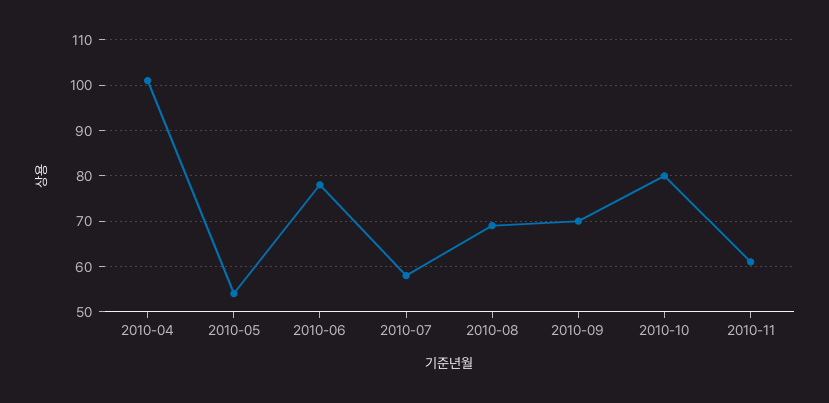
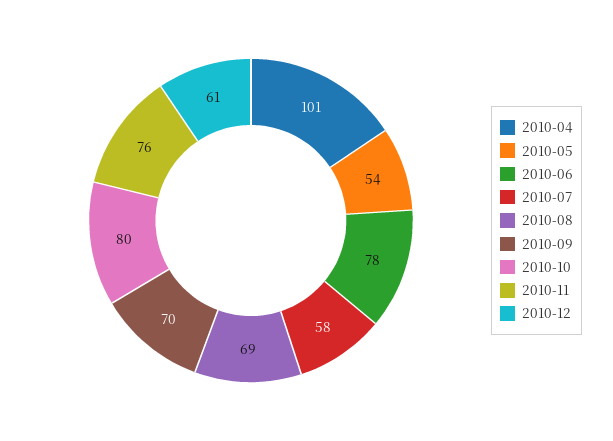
2010-11: 60 -> 76
2010-12: none -> 61

